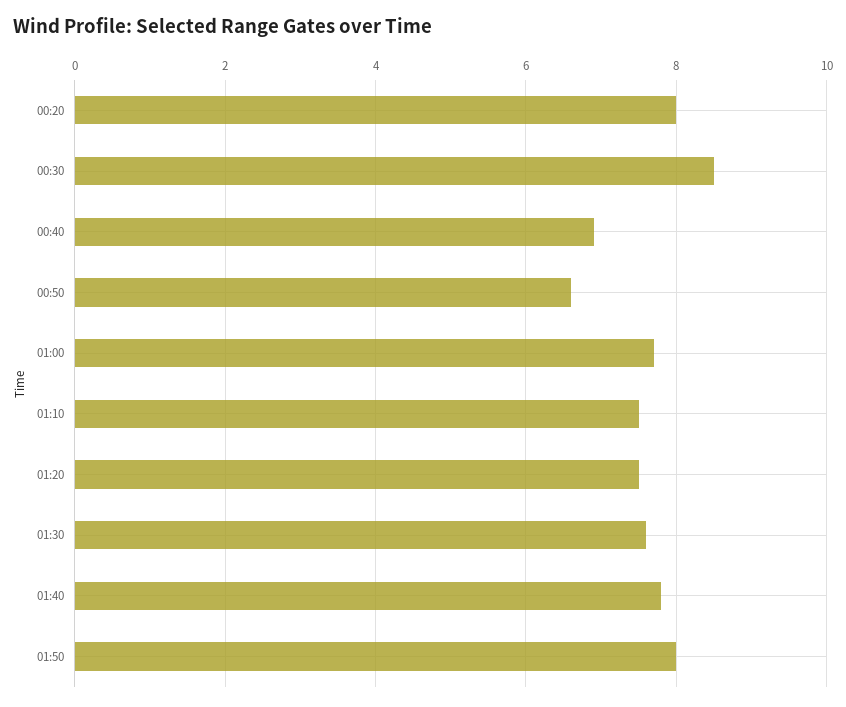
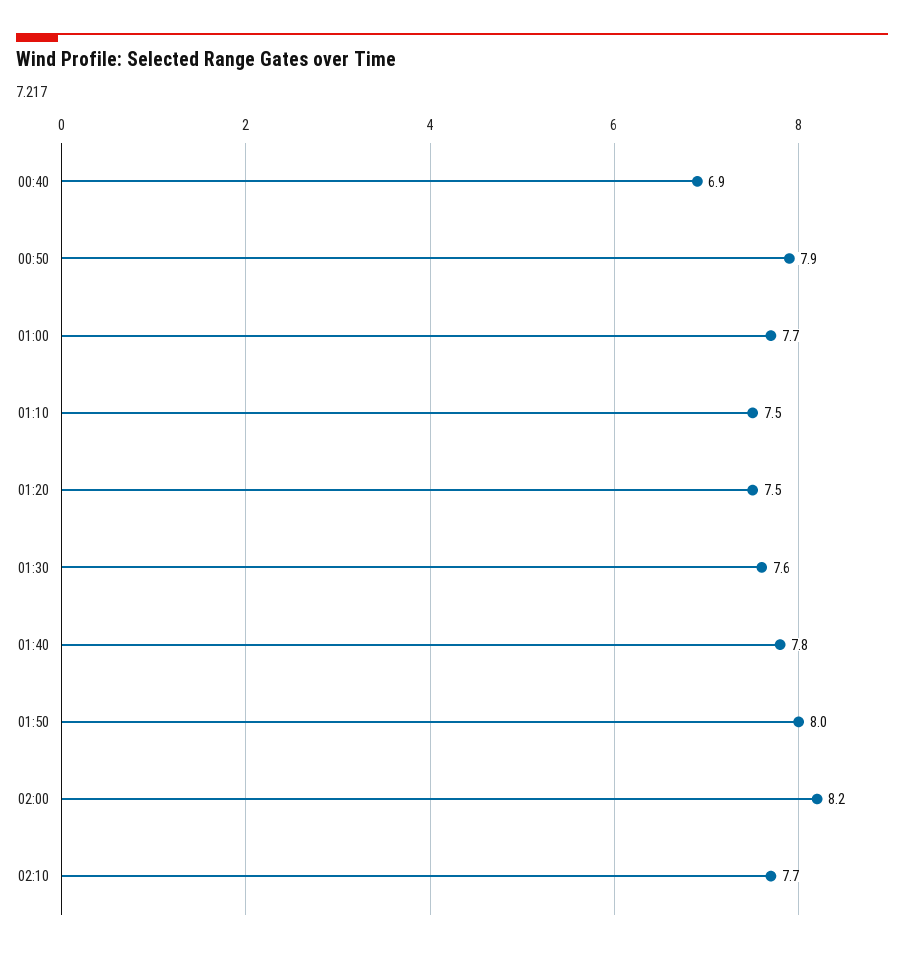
00:20: 8 -> none
00:30: 8.5 -> none
00:50: 6.5 -> 7.9
02:00: none -> 8.2
02:10: none -> 7.7

